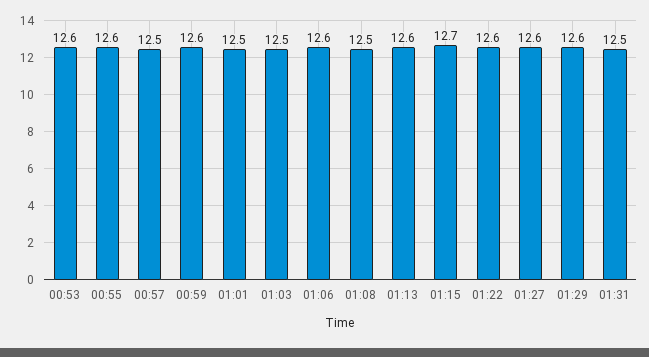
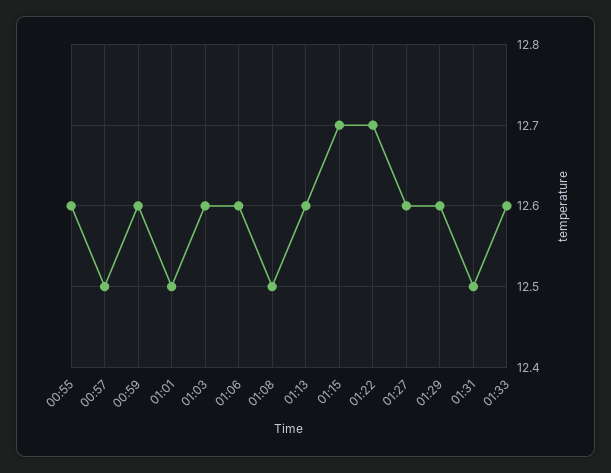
00:53: 12.6 -> none
01:03: 12.5 -> 12.6
01:22: 12.6 -> 12.7
01:33: none -> 12.6

